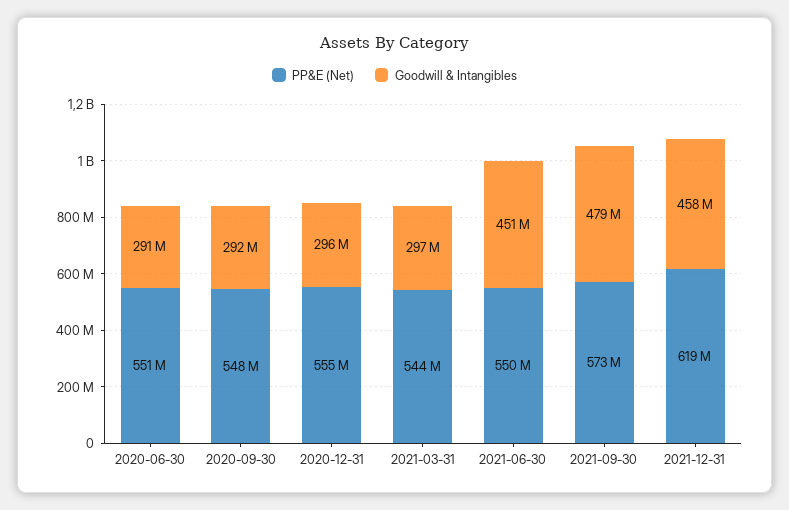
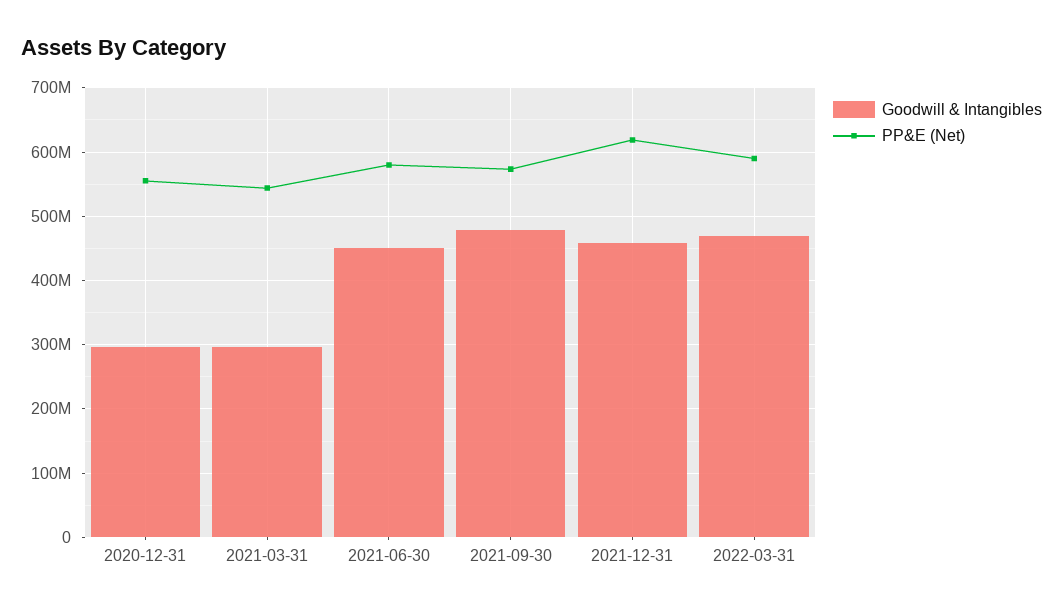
PP&E (Net), 2020-06-30: 551000000 -> none
Goodwill & Intangibles, 2020-06-30: 291000000 -> none
PP&E (Net), 2020-09-30: 548000000 -> none
Goodwill & Intangibles, 2020-09-30: 292000000 -> none
PP&E (Net), 2021-06-30: 550000000 -> 580000000
Goodwill & Intangibles, 2022-03-31: none -> 470000000
PP&E (Net), 2022-03-31: none -> 590000000

